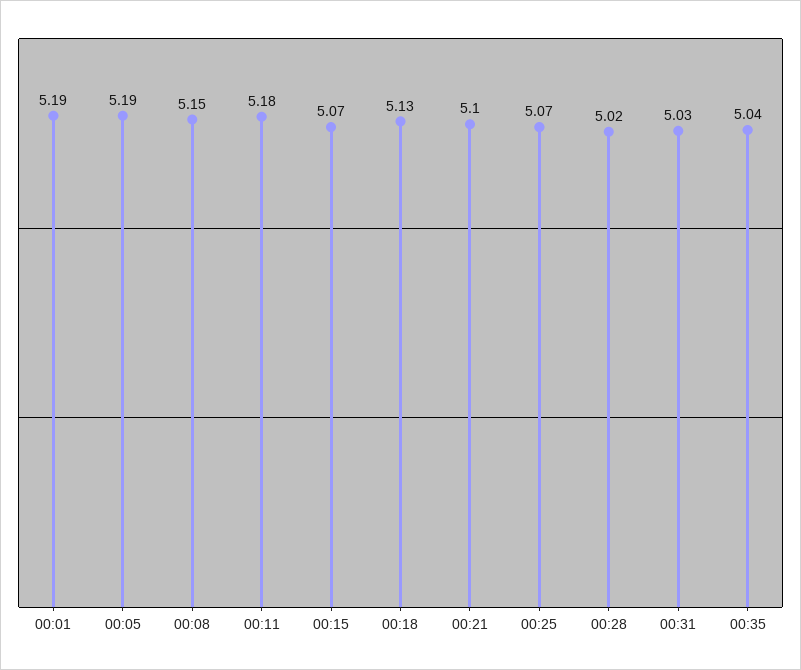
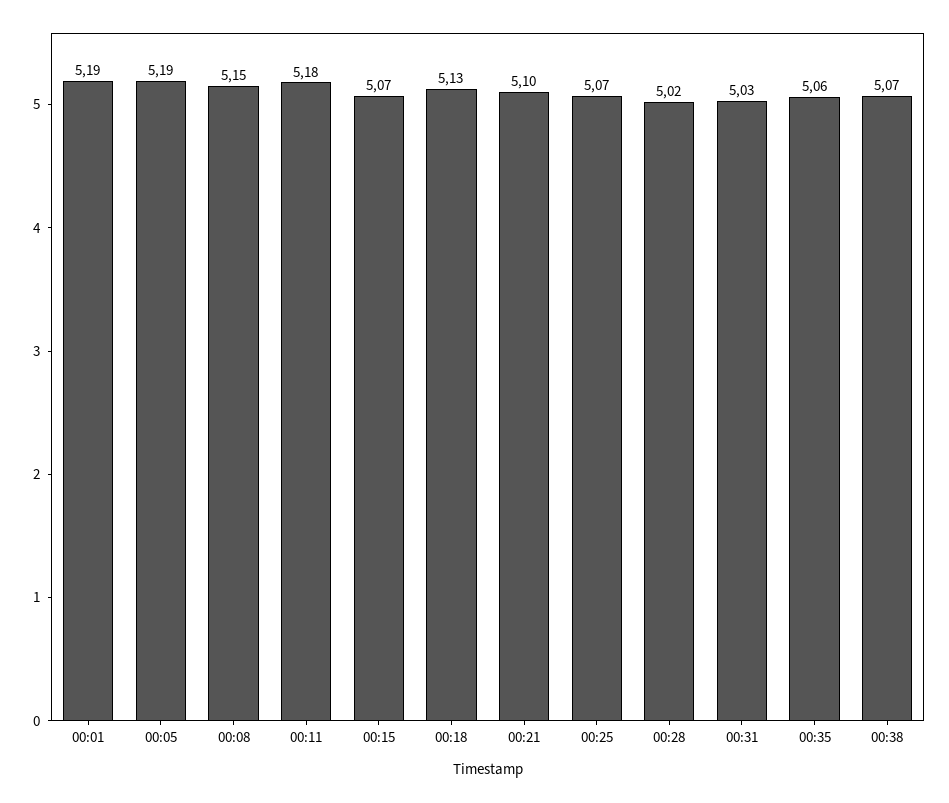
00:35: 5.04 -> 5.06
00:38: none -> 5.07

